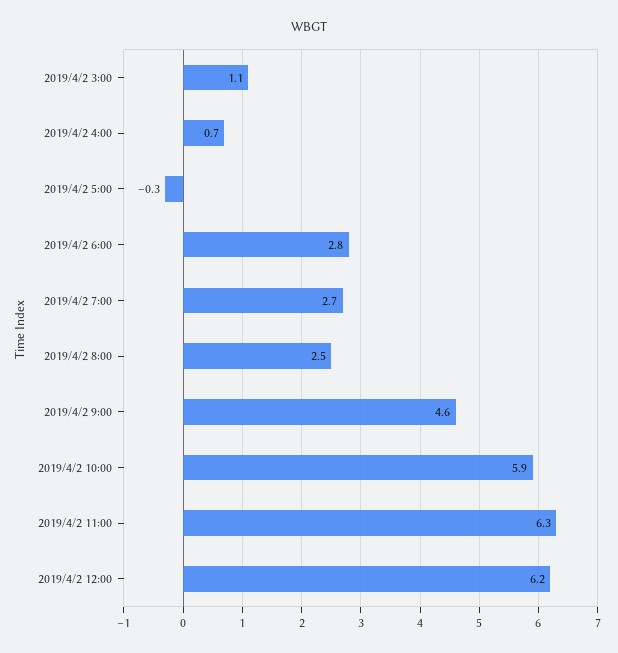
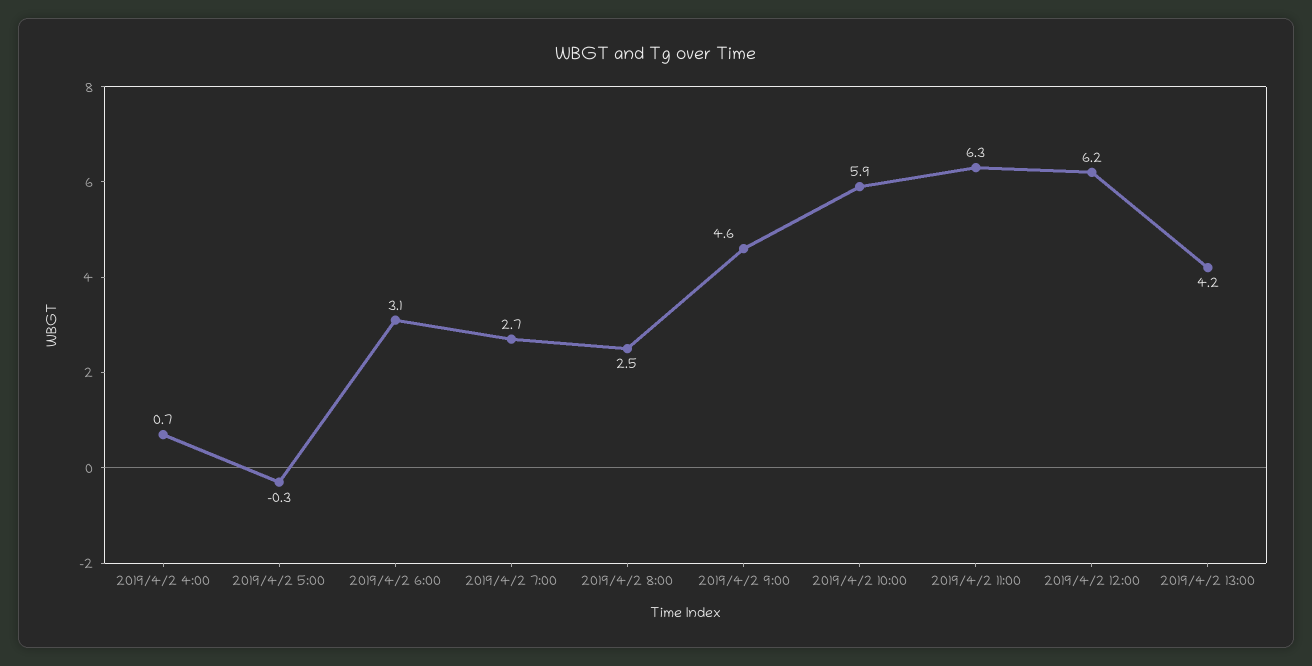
2019/4/2 3:00: 1.1 -> none
2019/4/2 6:00: 2.8 -> 3.1
2019/4/2 13:00: none -> 4.2

